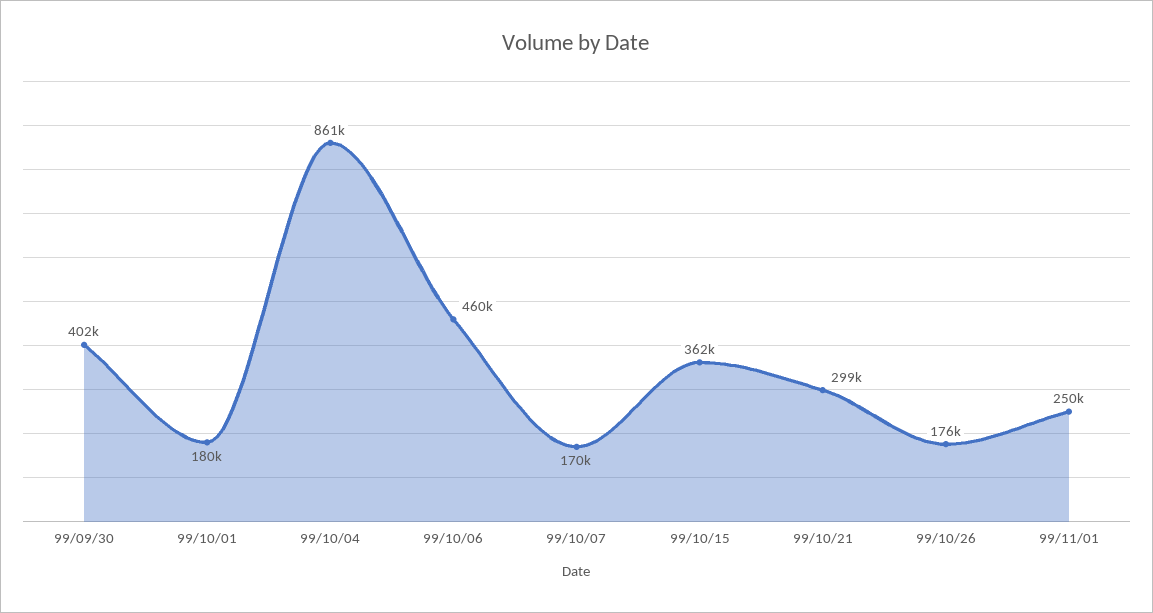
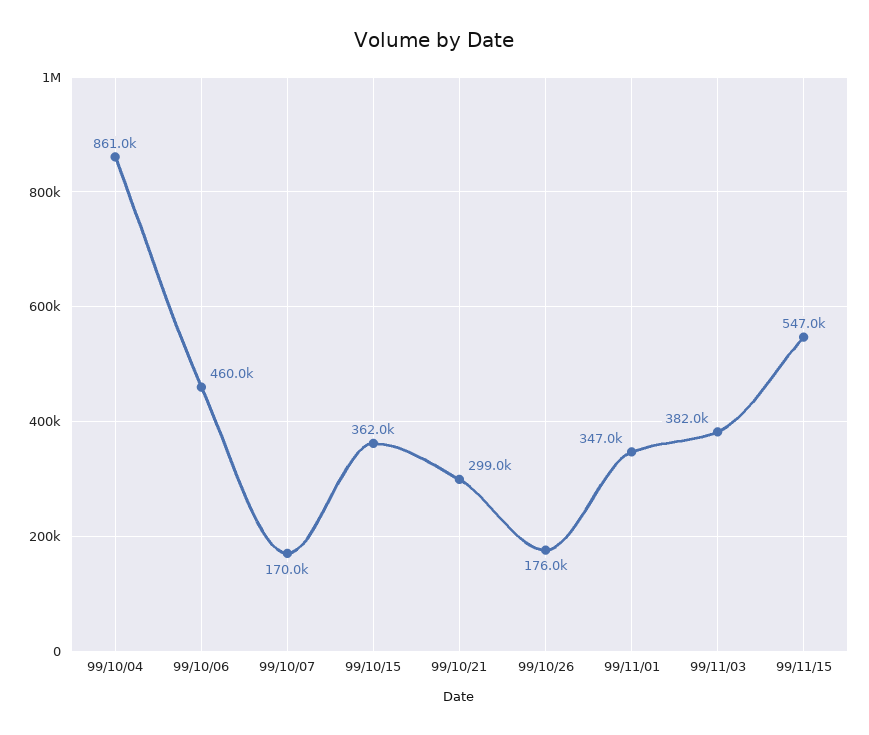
99/09/30: 402000 -> none
99/10/01: 180000 -> none
99/11/01: 250000 -> 347000
99/11/03: none -> 382000
99/11/15: none -> 547000

